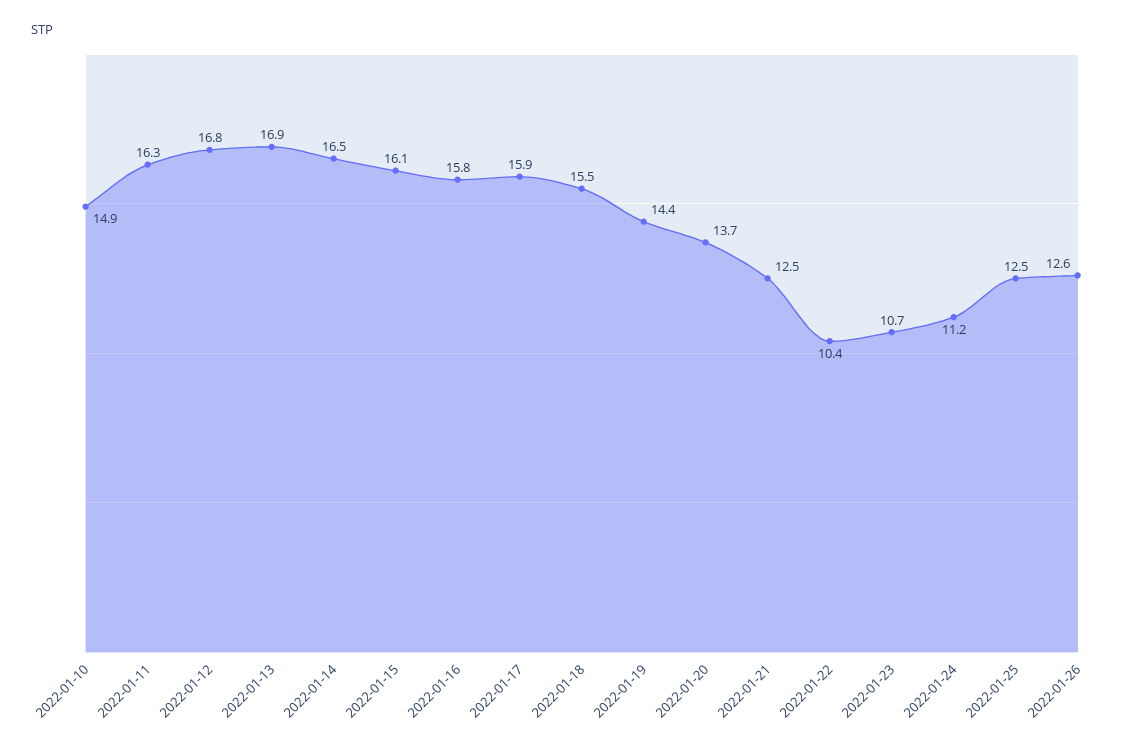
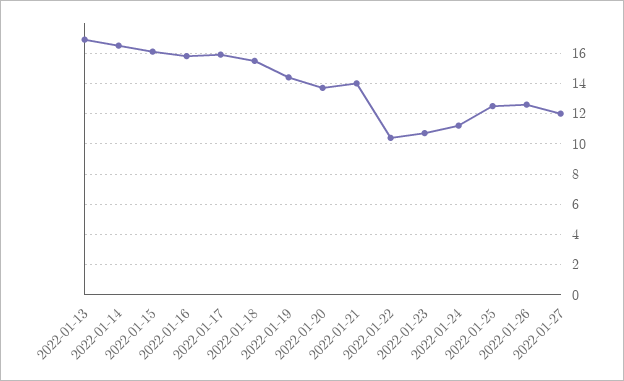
2022-01-10: 14.9 -> none
2022-01-11: 16.3 -> none
2022-01-12: 16.8 -> none
2022-01-21: 12.5 -> 14
2022-01-27: none -> 12

